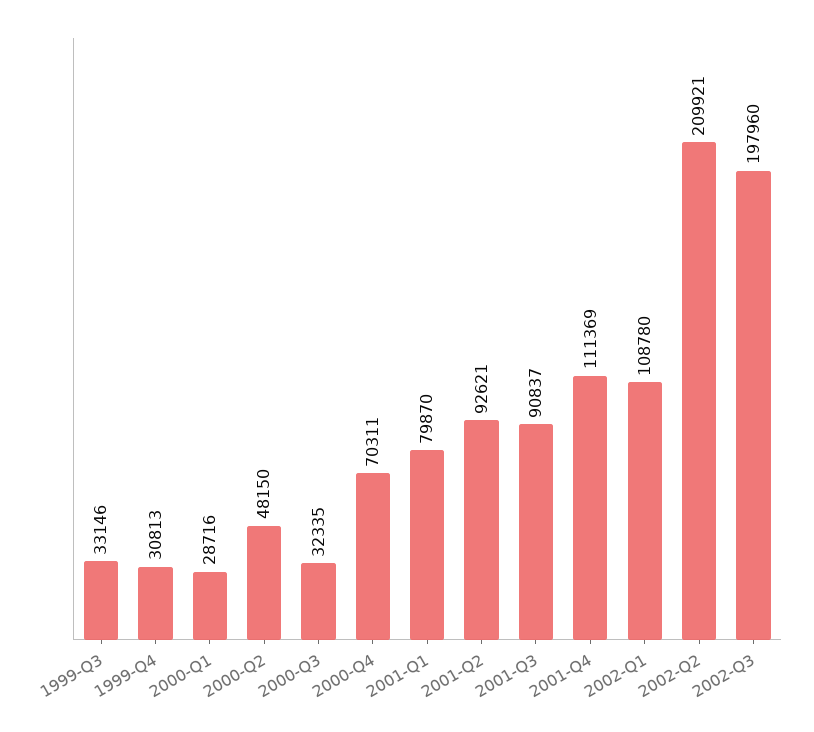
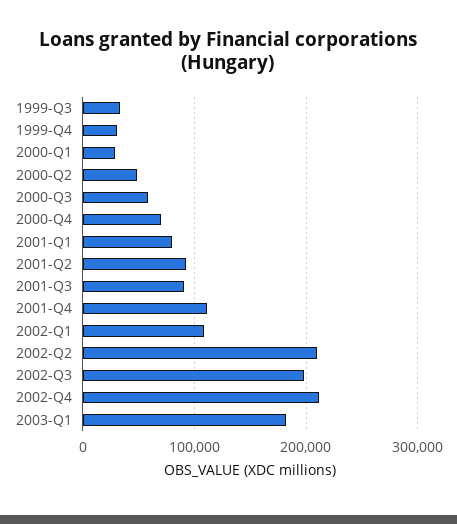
2000-Q3: 32335 -> 60000
2002-Q4: none -> 210000
2003-Q1: none -> 180000

